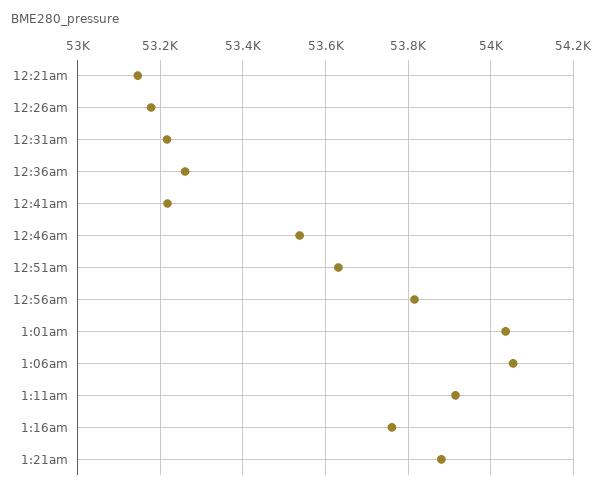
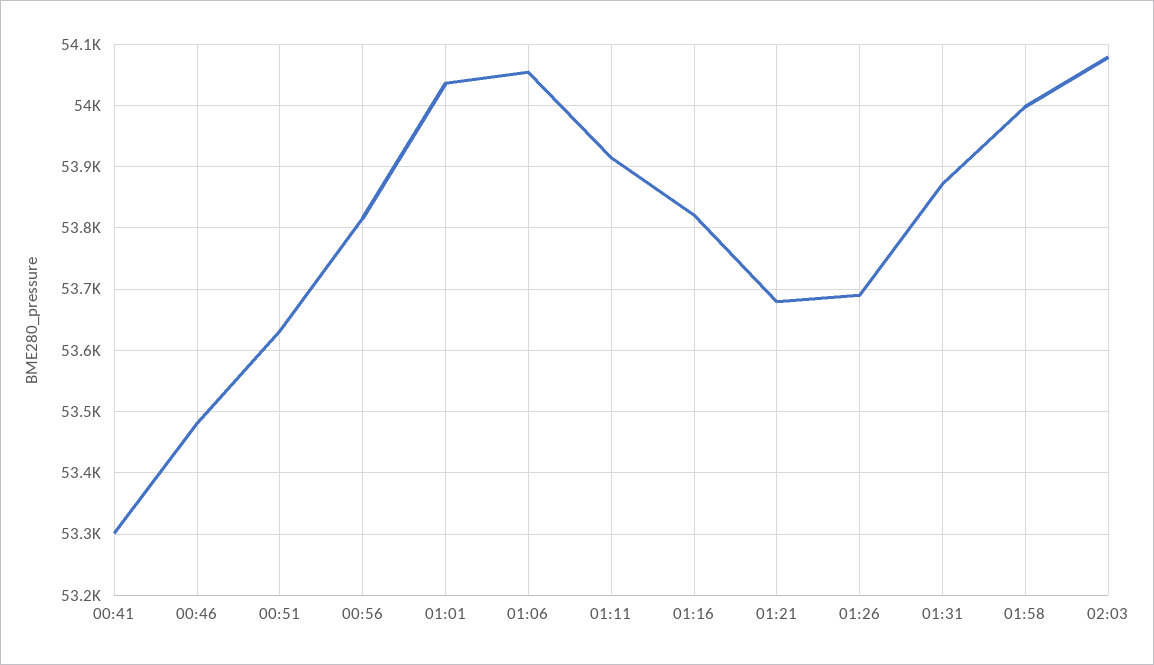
12:21am: 53140 -> none
12:26am: 53180 -> none
12:31am: 53220 -> none
12:36am: 53260 -> none
12:41am: 53220 -> 53300
12:46am: 53540 -> 53480
1:16am: 53760 -> 53820
1:21am: 53880 -> 53680
01:26: none -> 53690
01:31: none -> 53870
01:58: none -> 54000
02:03: none -> 54080

